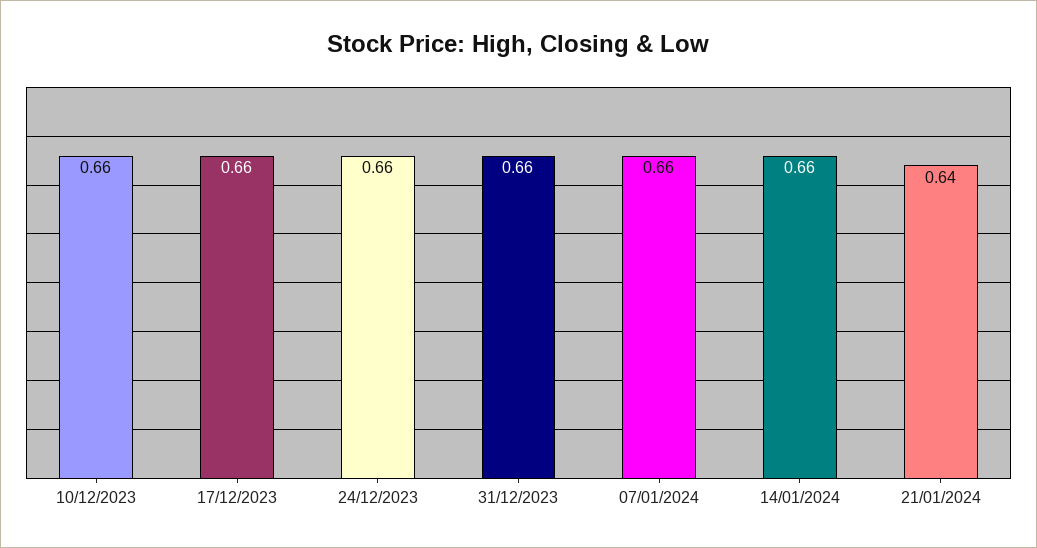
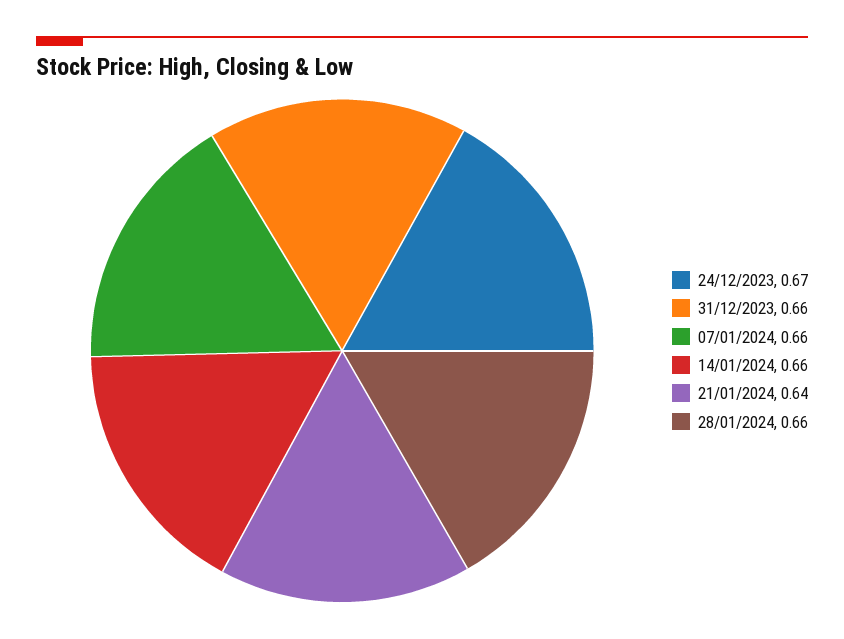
10/12/2023: 0.66 -> none
17/12/2023: 0.66 -> none
24/12/2023: 0.66 -> 0.67
28/01/2024: none -> 0.66

